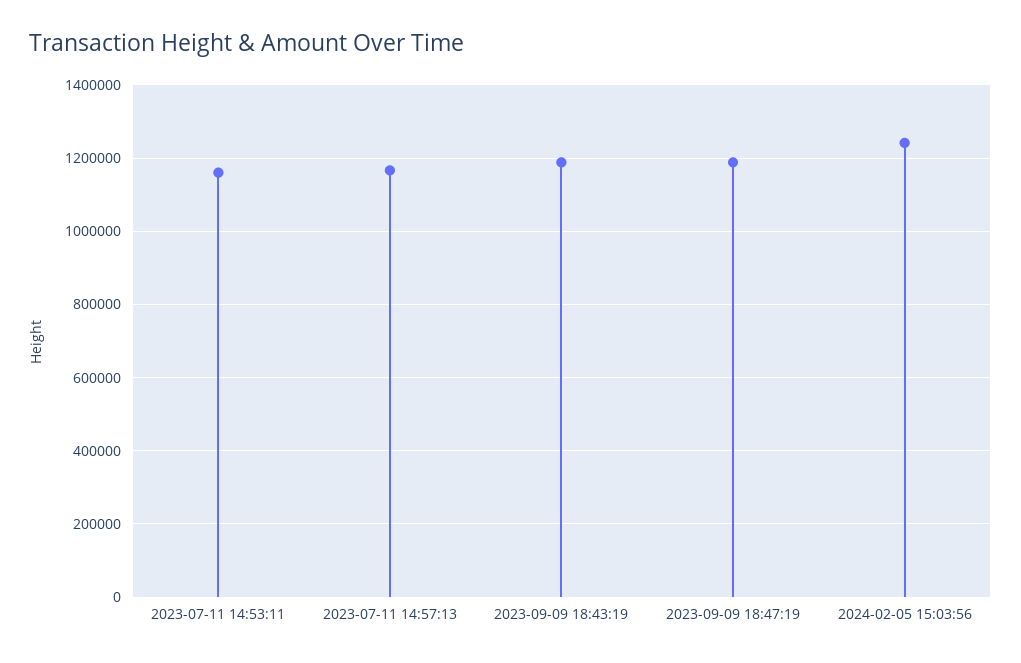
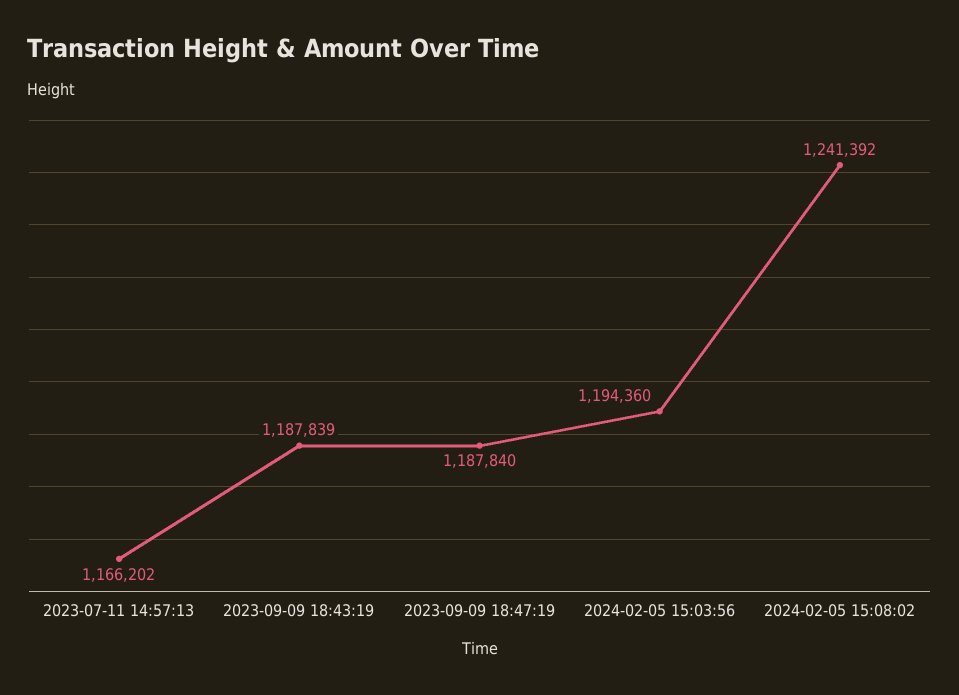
2023-07-11 14:53:11: 1160000 -> none
2024-02-05 15:03:56: 1240000 -> 1194360
2024-02-05 15:08:02: none -> 1241392

